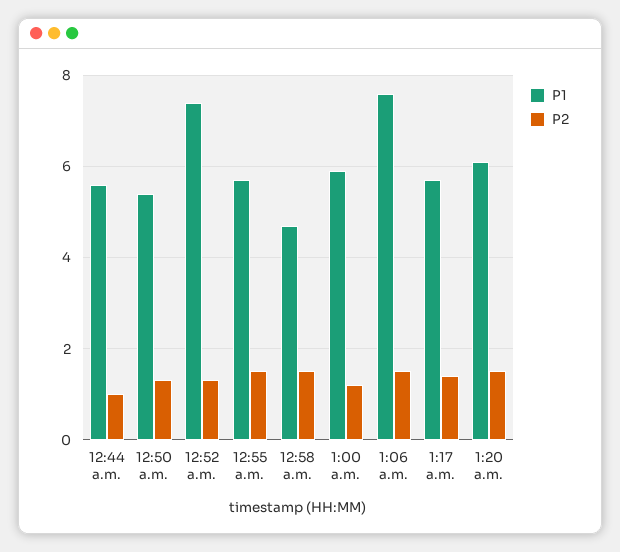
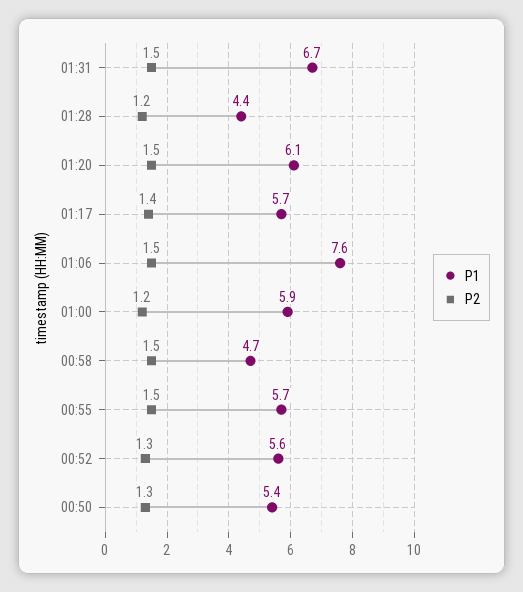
P1, 12:44 a.m.: 5.5 -> none
P2, 12:44 a.m.: 1 -> none
P1, 12:52 a.m.: 7.5 -> 5.6
P1, 01:31: none -> 6.7
P2, 01:31: none -> 1.5
P1, 01:28: none -> 4.4
P2, 01:28: none -> 1.2

